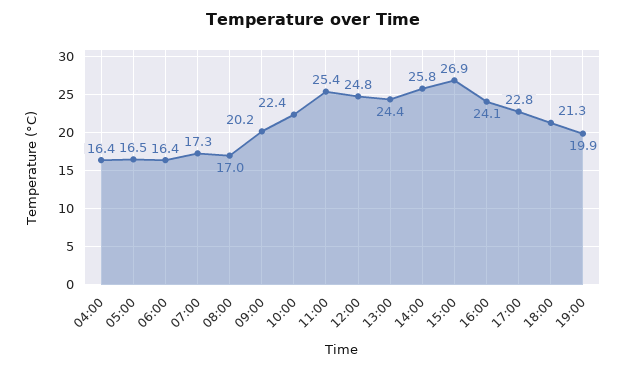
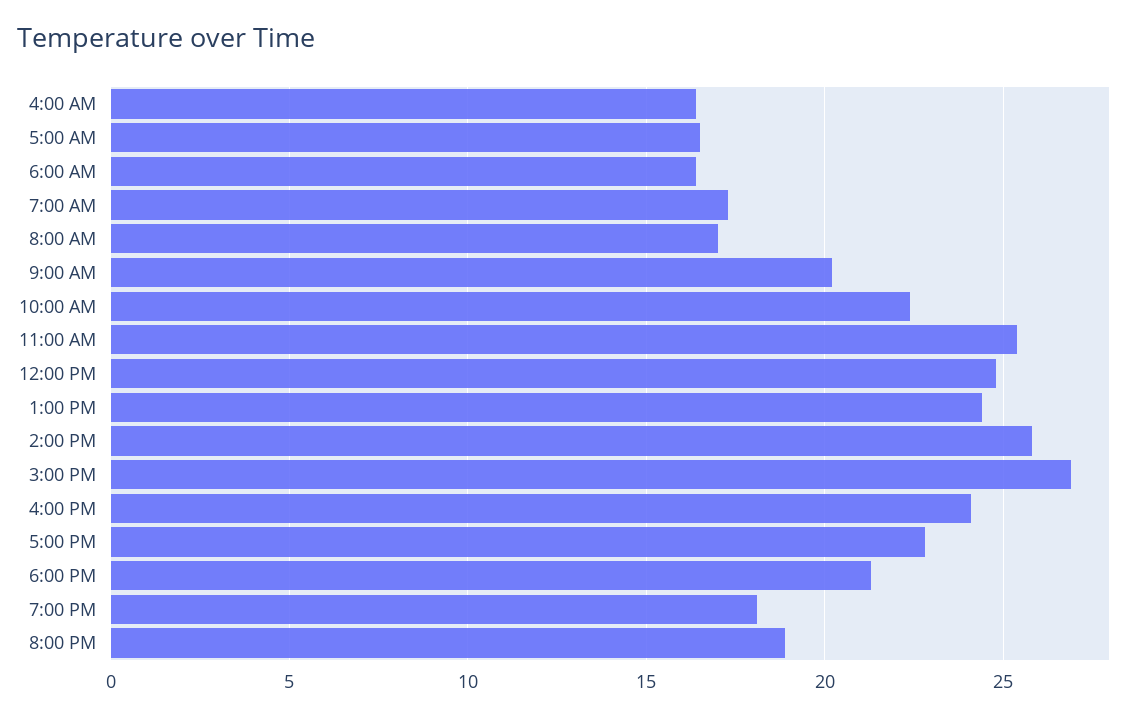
19:00: 19.9 -> 18
8:00 PM: none -> 19

